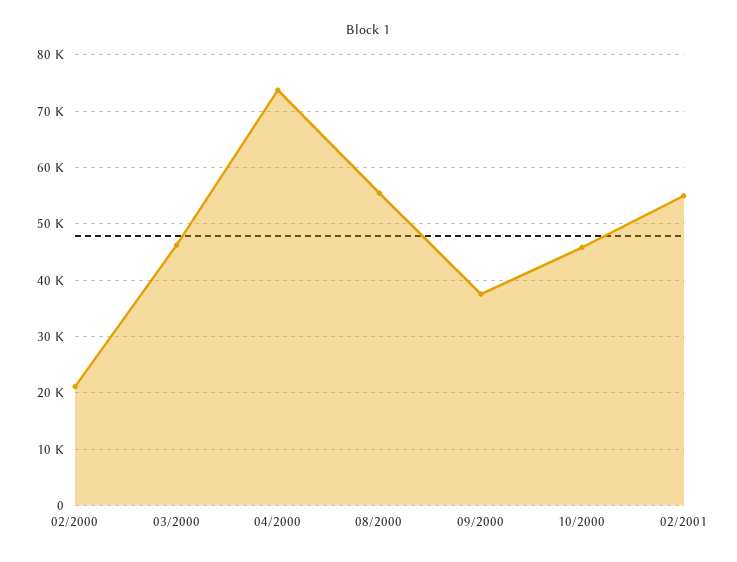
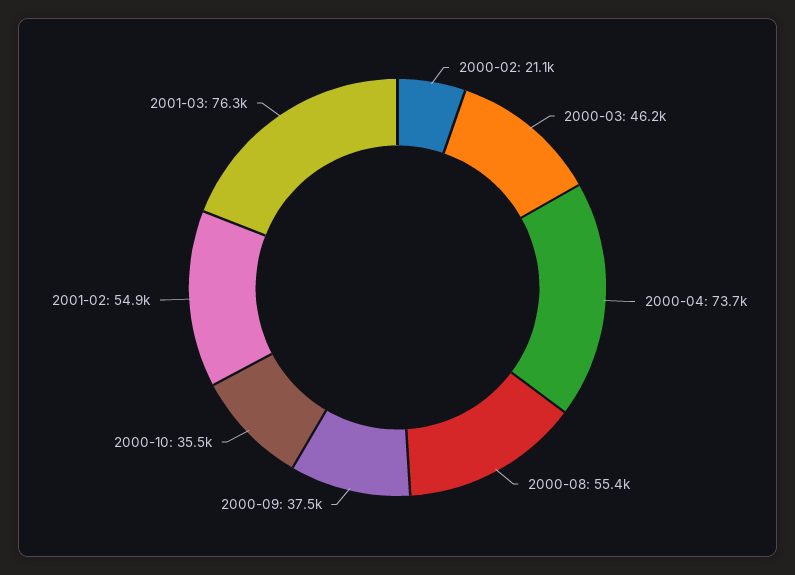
10/2000: 46000 -> 35500
2001-03: none -> 76300

